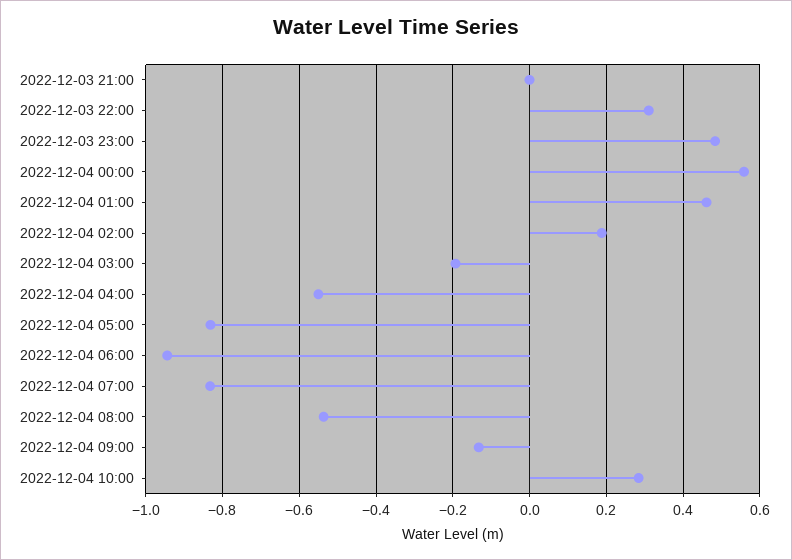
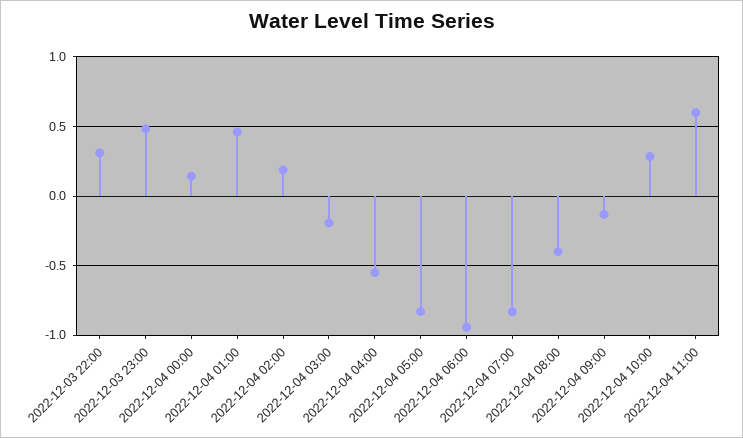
2022-12-03 21:00: 0 -> none
2022-12-04 00:00: 0.56 -> 0.15
2022-12-04 08:00: -0.54 -> -0.4
2022-12-04 11:00: none -> 0.6

